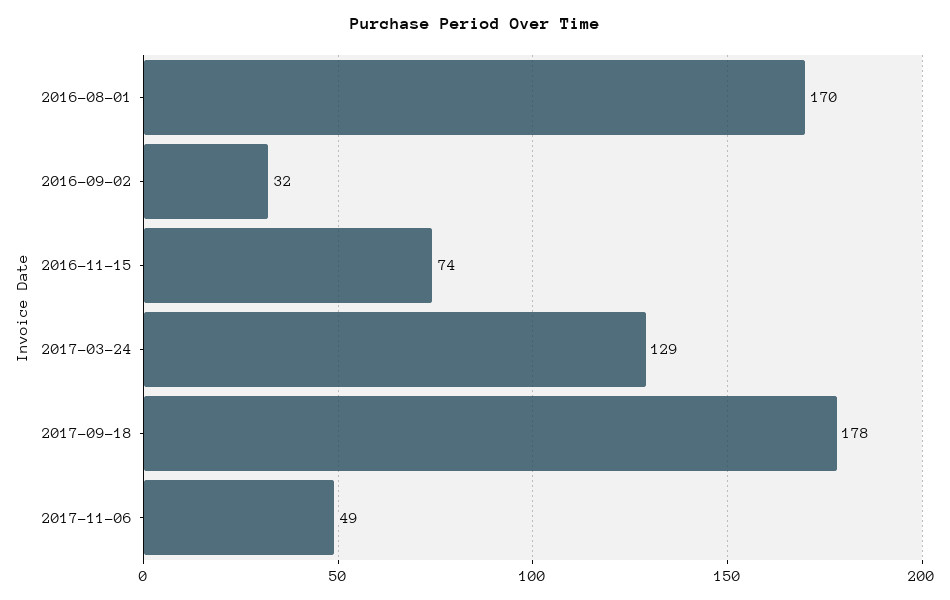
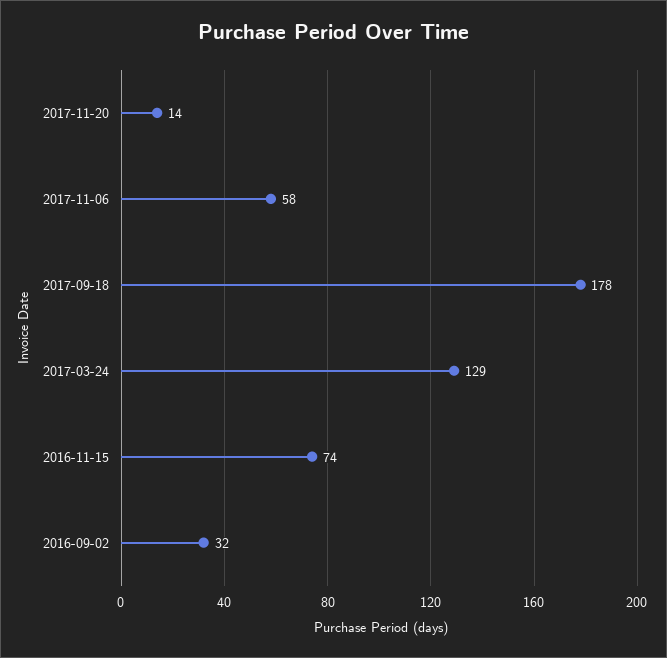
2016-08-01: 170 -> none
2017-11-06: 49 -> 58
2017-11-20: none -> 14

